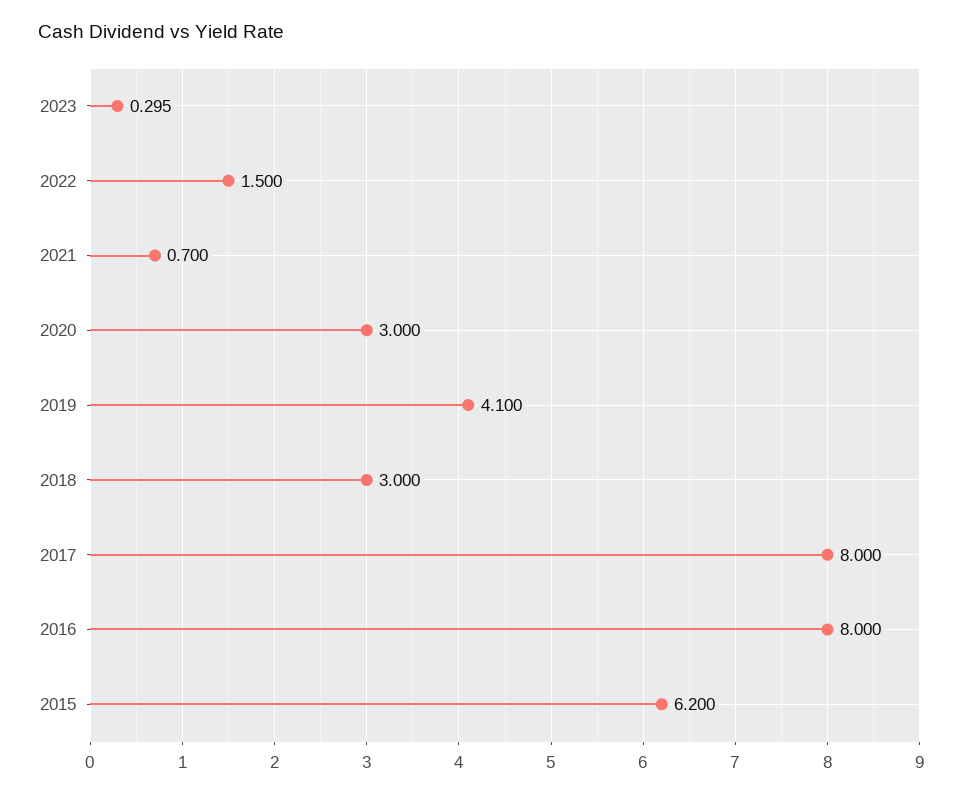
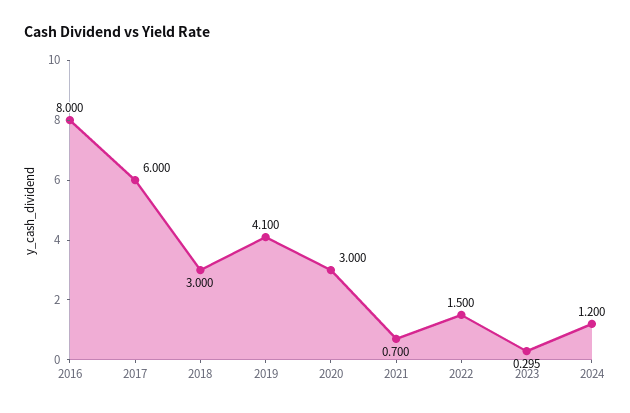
2017: 8 -> 6
2015: 6.2 -> none
2024: none -> 1.2

